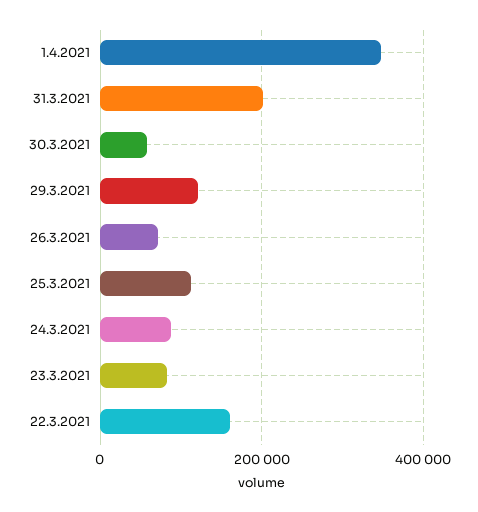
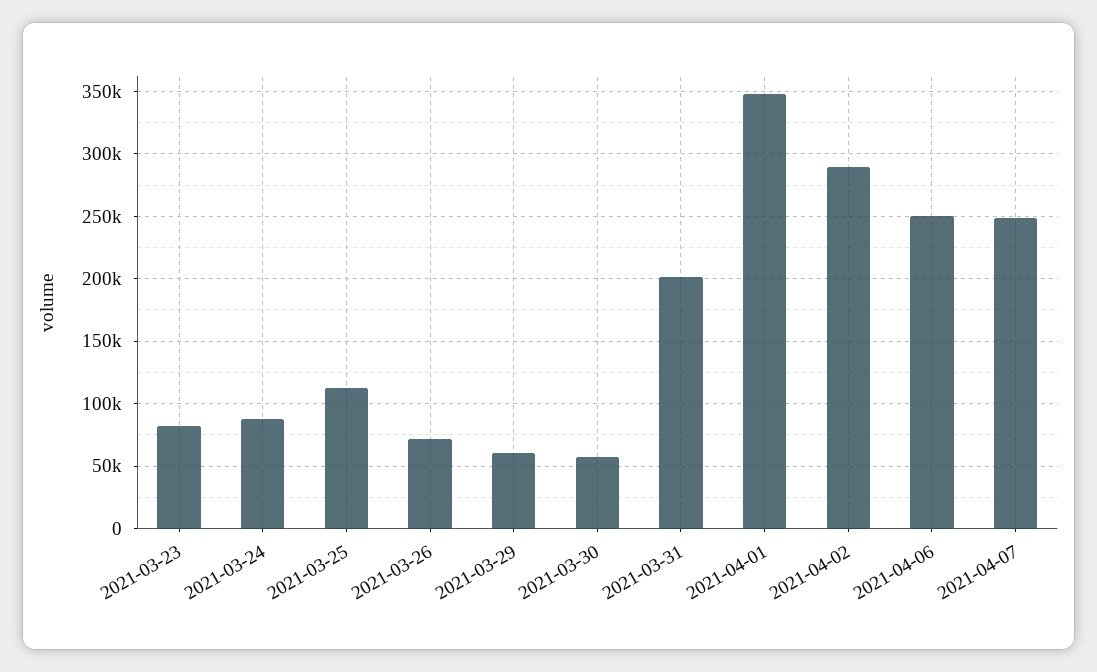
29.3.2021: 120000 -> 60000
22.3.2021: 160000 -> none
2021-04-02: none -> 290000
2021-04-06: none -> 250000
2021-04-07: none -> 250000

